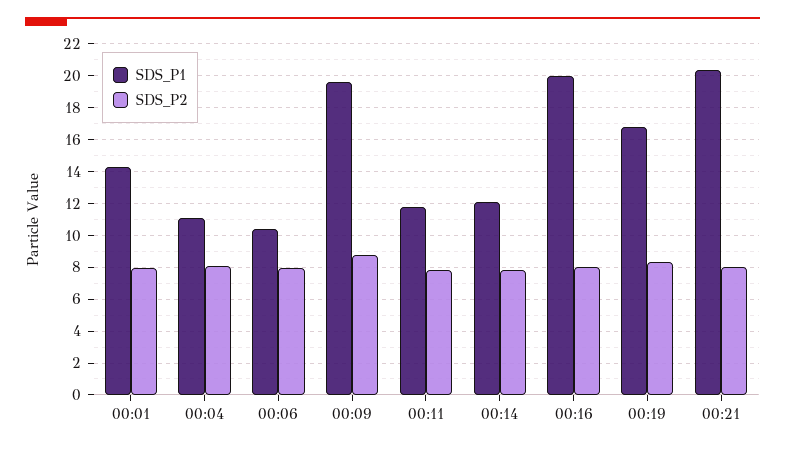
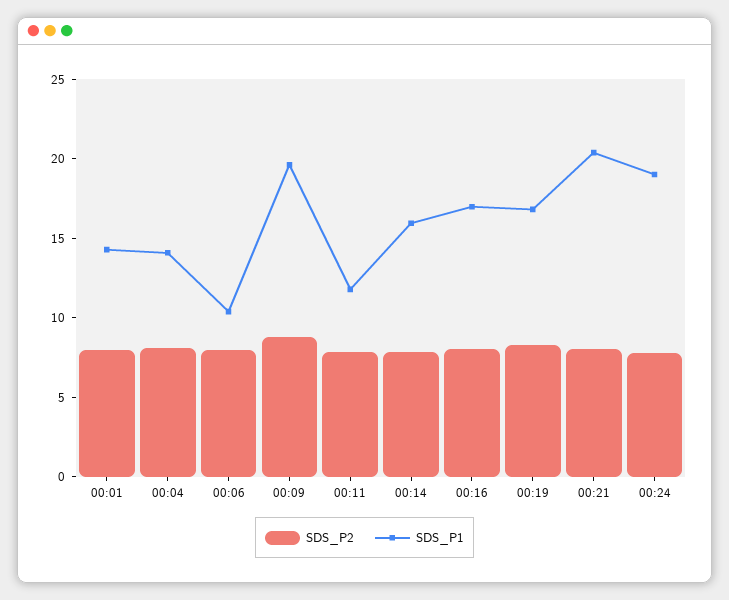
SDS_P1, 00:04: 11 -> 14
SDS_P1, 00:14: 12 -> 16
SDS_P1, 00:16: 20 -> 17
SDS_P2, 00:24: none -> 8
SDS_P1, 00:24: none -> 19

